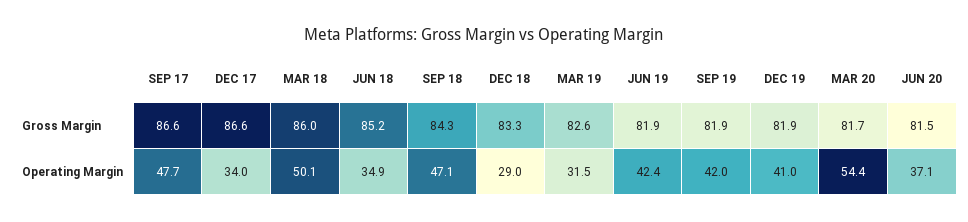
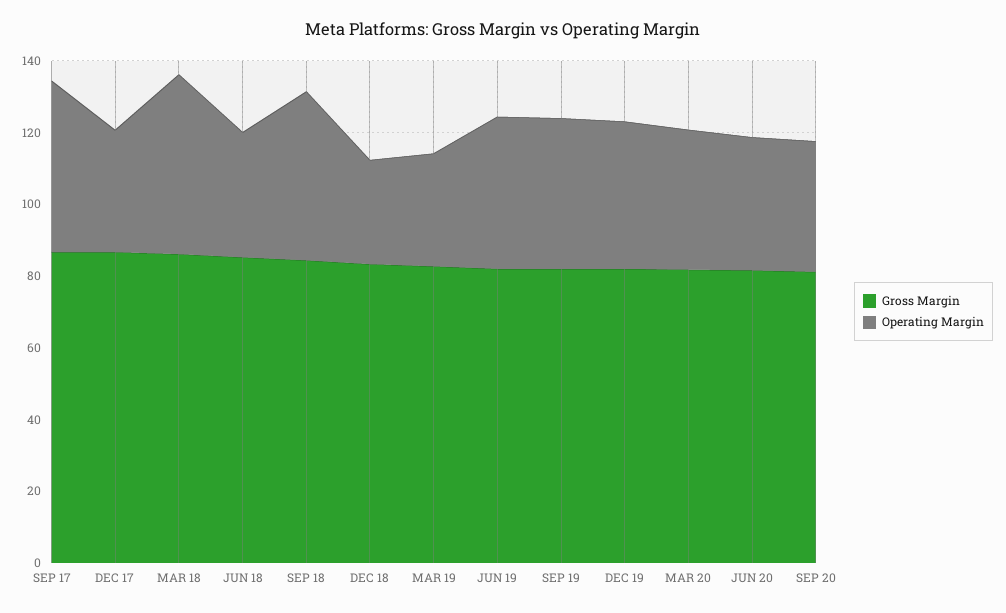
Operating Margin, MAR 20: 54.4 -> 40
Gross Margin, SEP 20: none -> 80
Operating Margin, SEP 20: none -> 35

